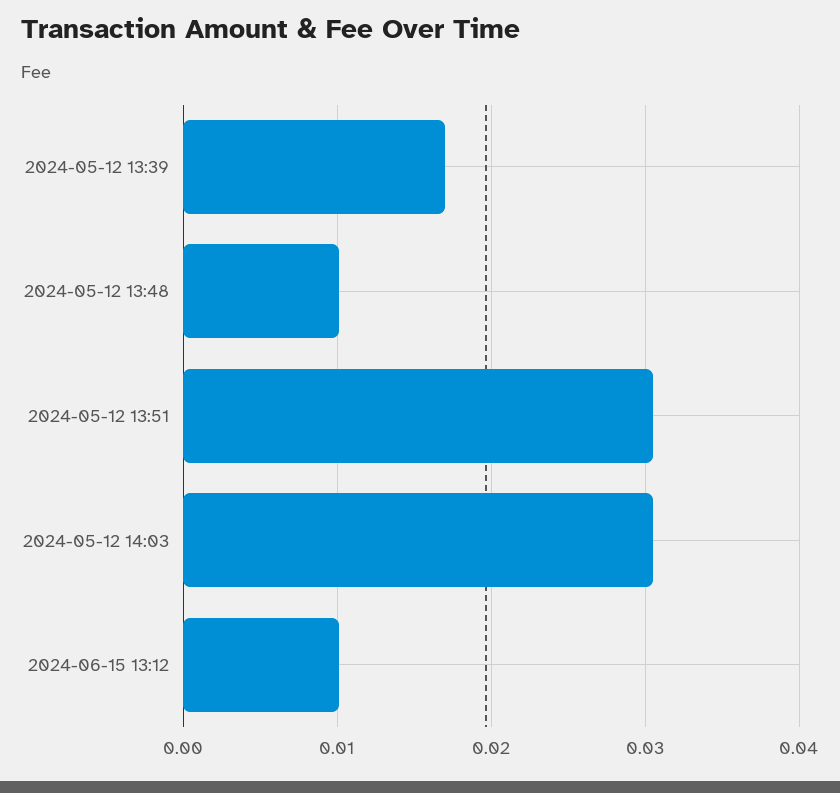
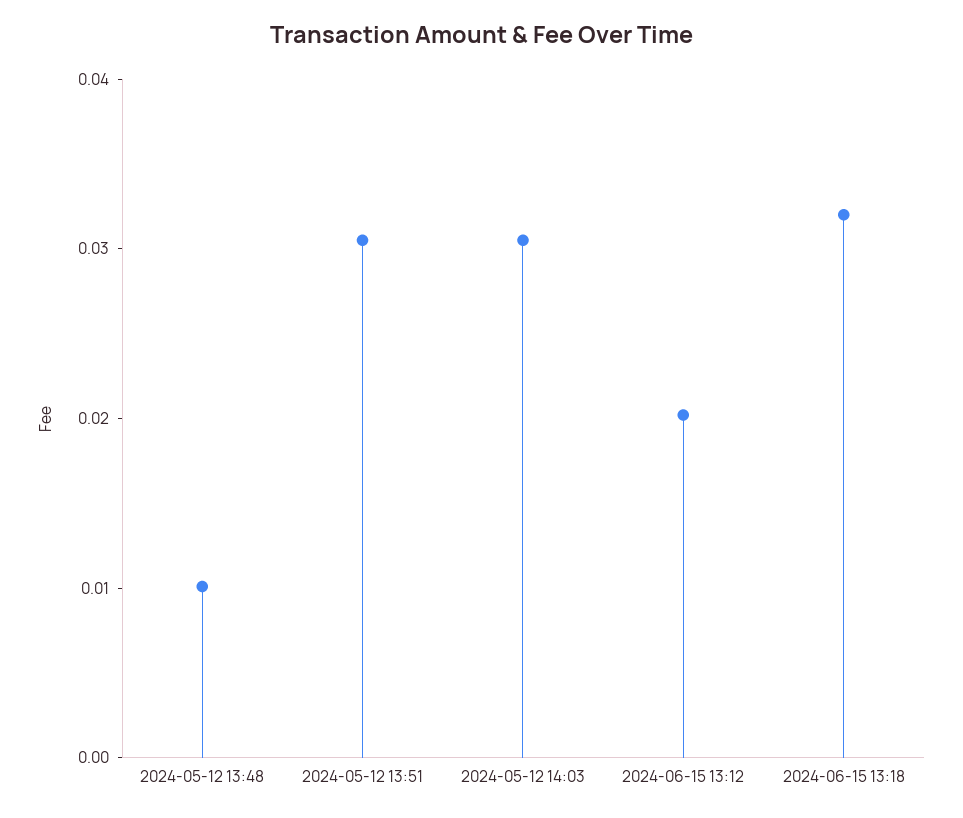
2024-05-12 13:39: 0.017 -> none
2024-06-15 13:12: 0.01 -> 0.02
2024-06-15 13:18: none -> 0.032

